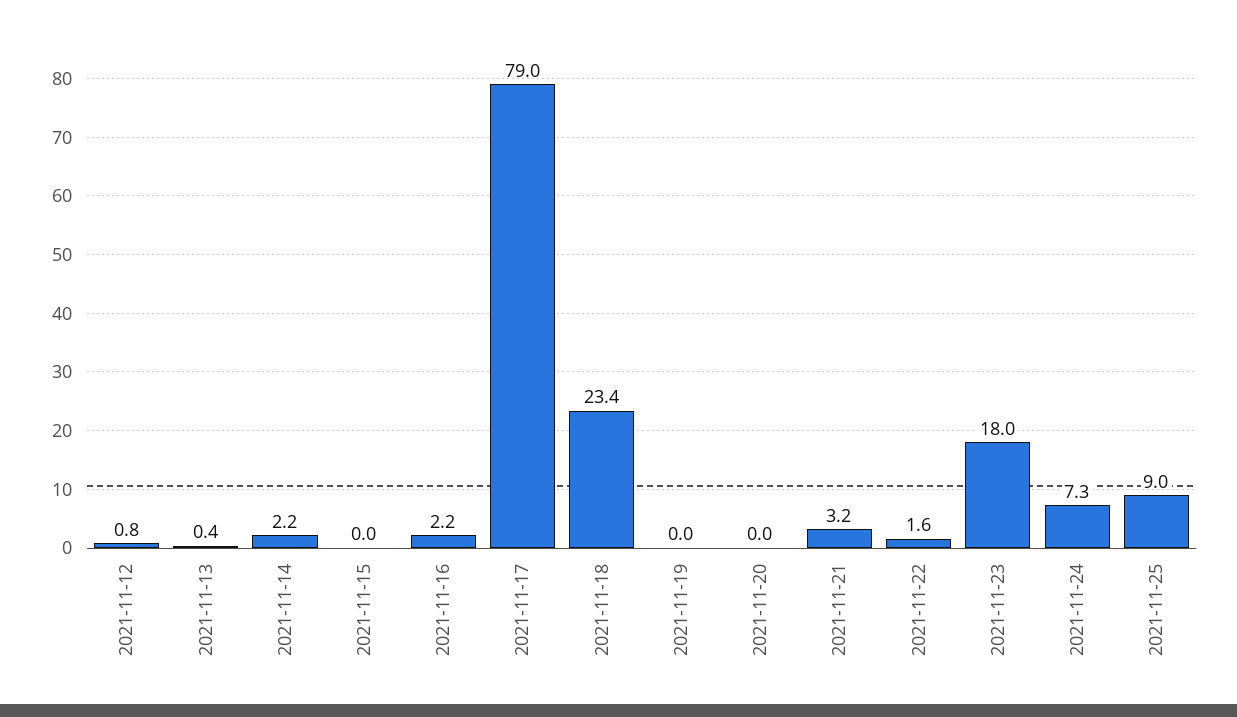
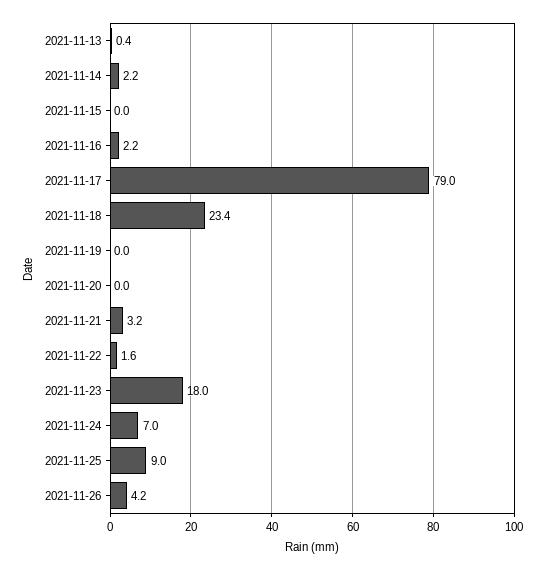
2021-11-12: 0.8 -> none
2021-11-24: 7.3 -> 7
2021-11-26: none -> 4.2

